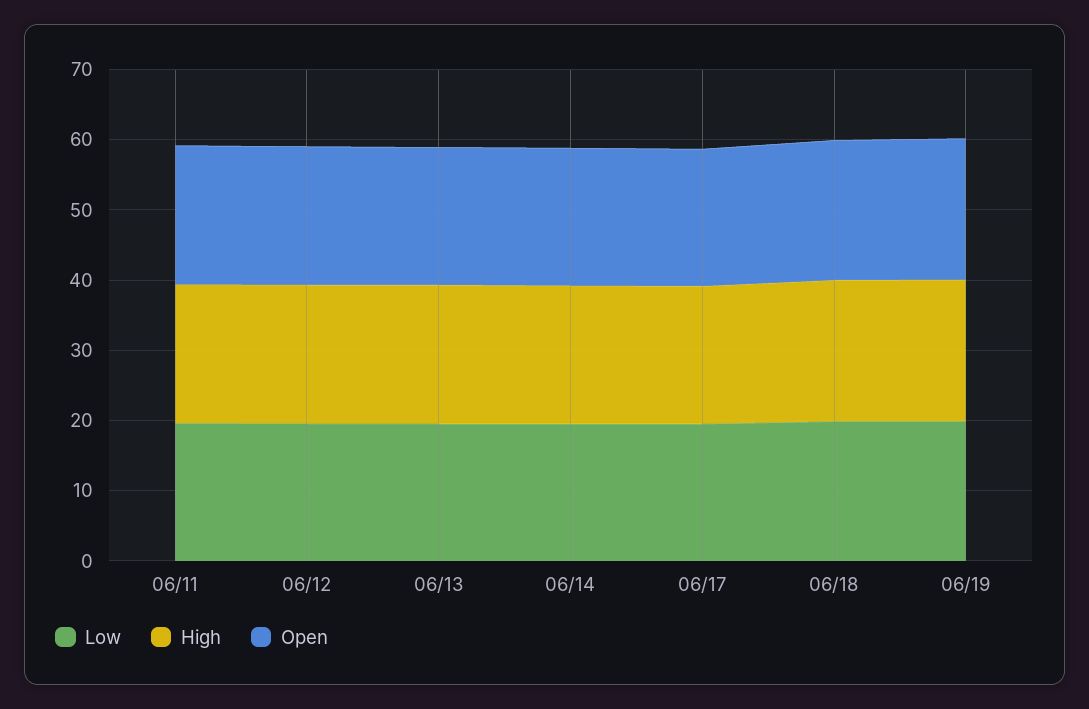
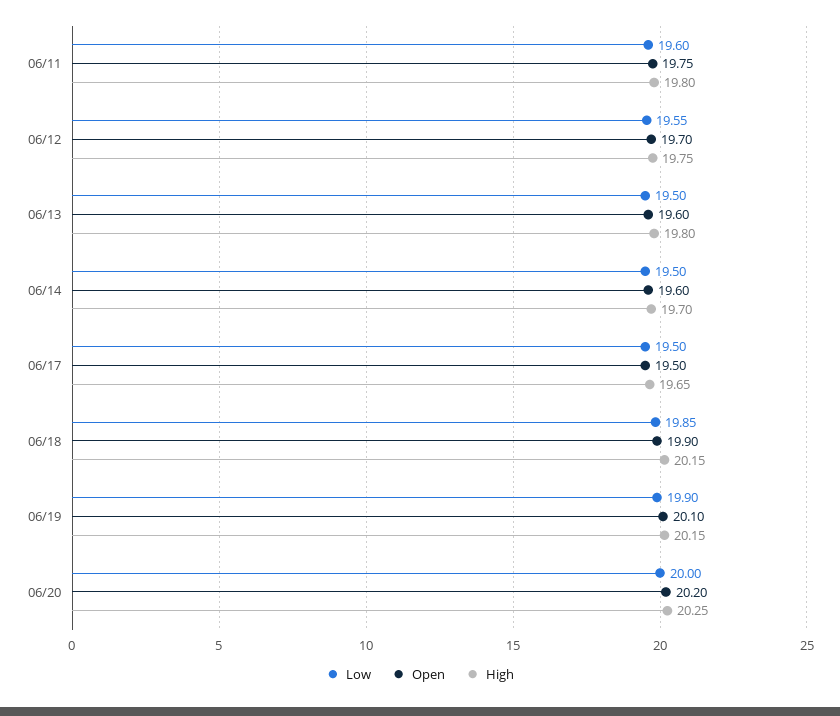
Low, 06/20: none -> 20
Open, 06/20: none -> 20.2
High, 06/20: none -> 20.25

